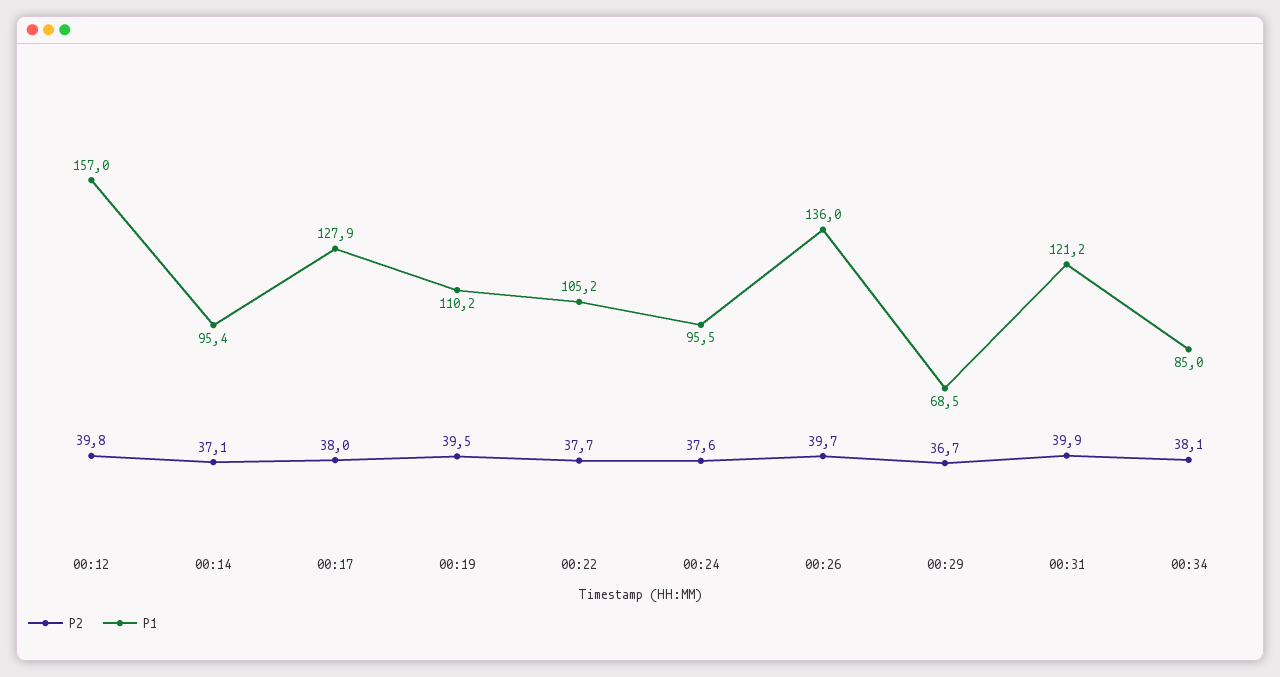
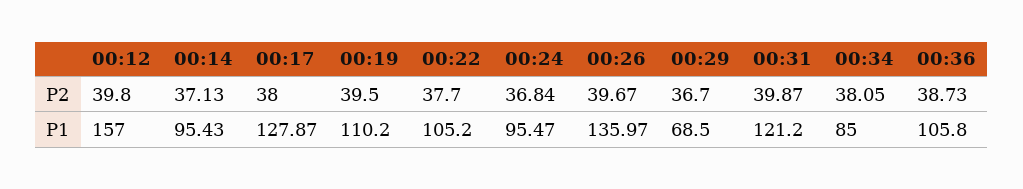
P2, 00:24: 37.6 -> 36.84
P2, 00:36: none -> 38.73
P1, 00:36: none -> 105.8

